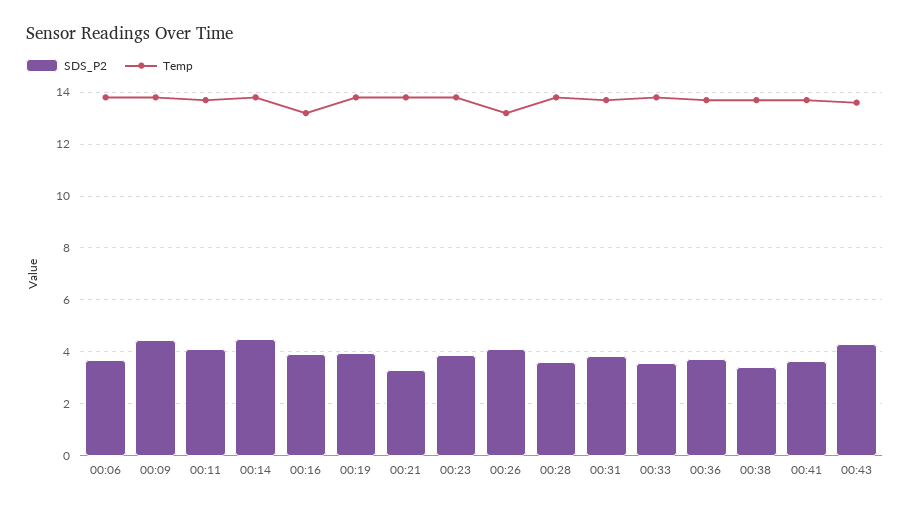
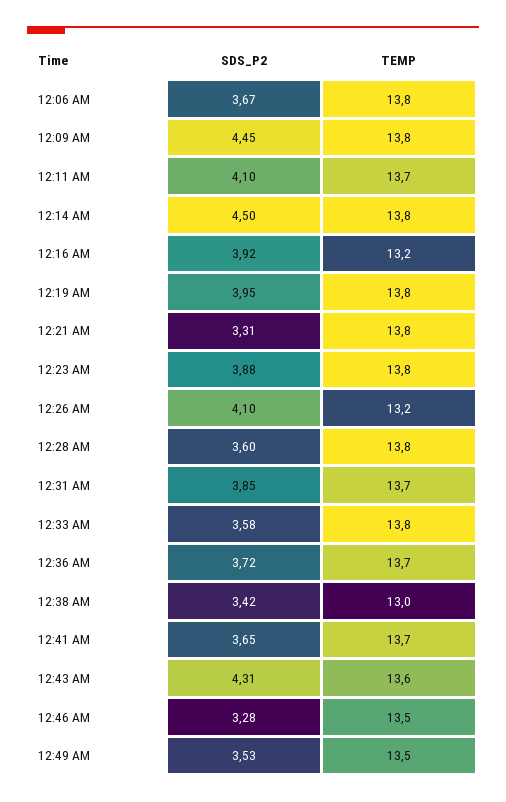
Temp, 00:38: 13.75 -> 13
SDS_P2, 12:46 AM: none -> 3.28
Temp, 12:46 AM: none -> 13.5
SDS_P2, 12:49 AM: none -> 3.53
Temp, 12:49 AM: none -> 13.5

